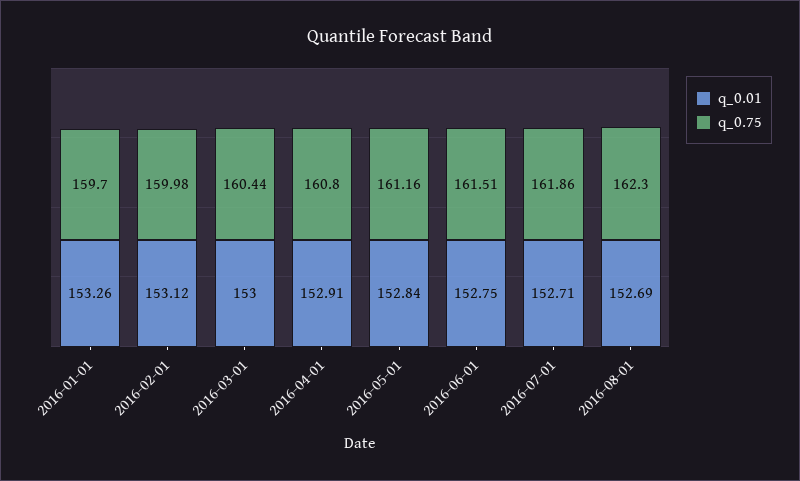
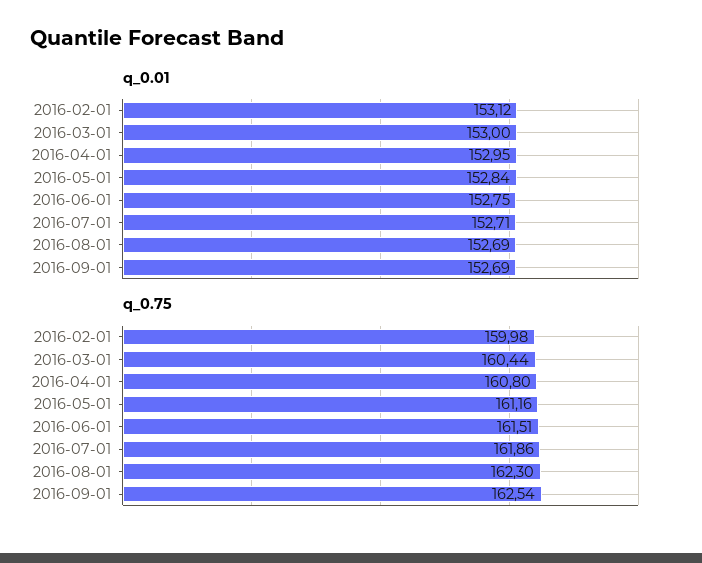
q_0.01, 2016-01-01: 153.26 -> none
q_0.75, 2016-01-01: 159.7 -> none
q_0.01, 2016-04-01: 152.91 -> 152.95
q_0.01, 2016-09-01: none -> 152.69
q_0.75, 2016-09-01: none -> 162.54

